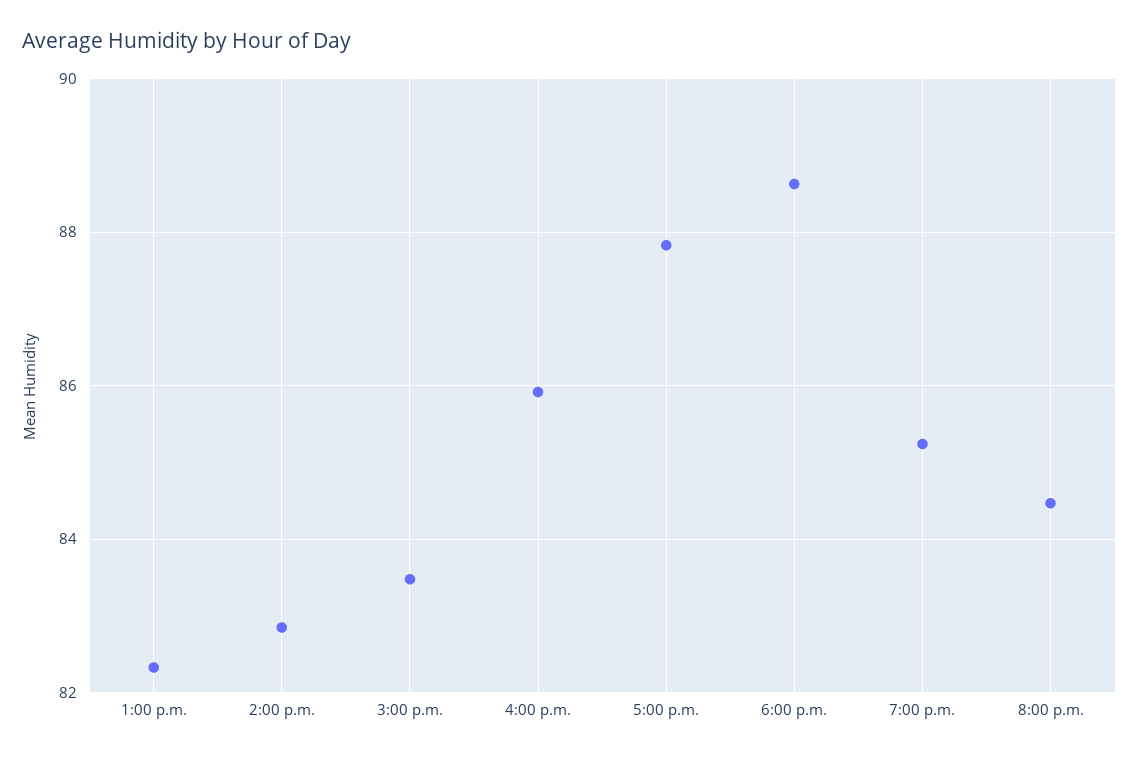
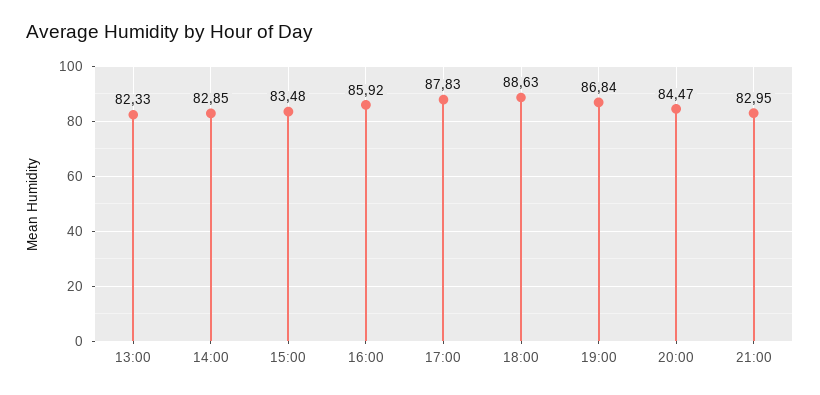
7:00 p.m.: 85.2 -> 86.84
21:00: none -> 82.95

